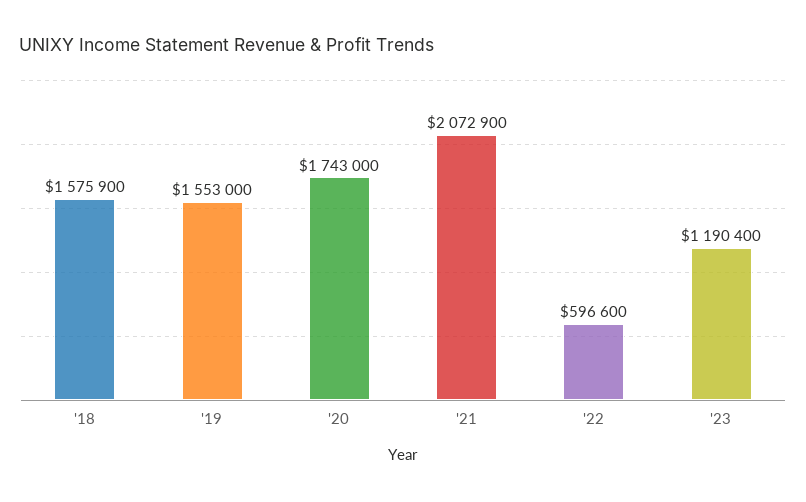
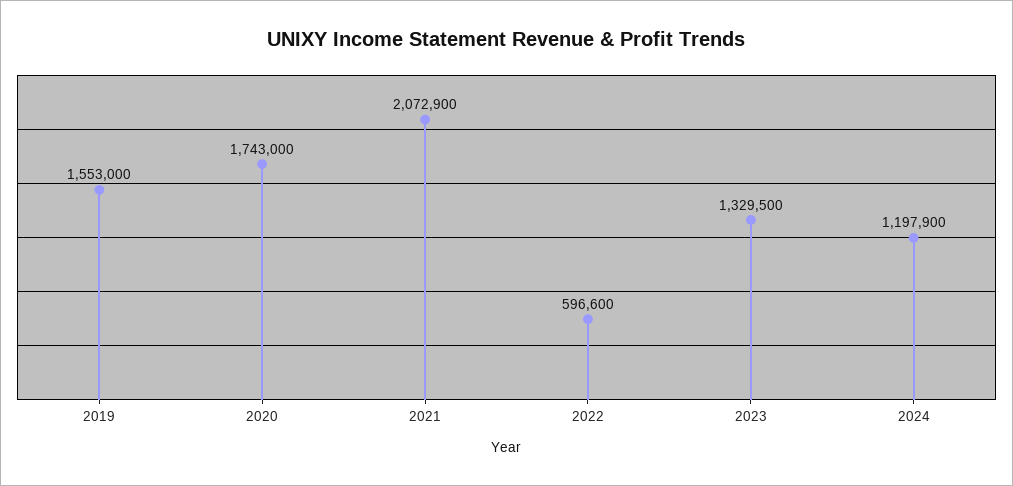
'18: 1575900 -> none
'23: 1190400 -> 1329500
2024: none -> 1197900

